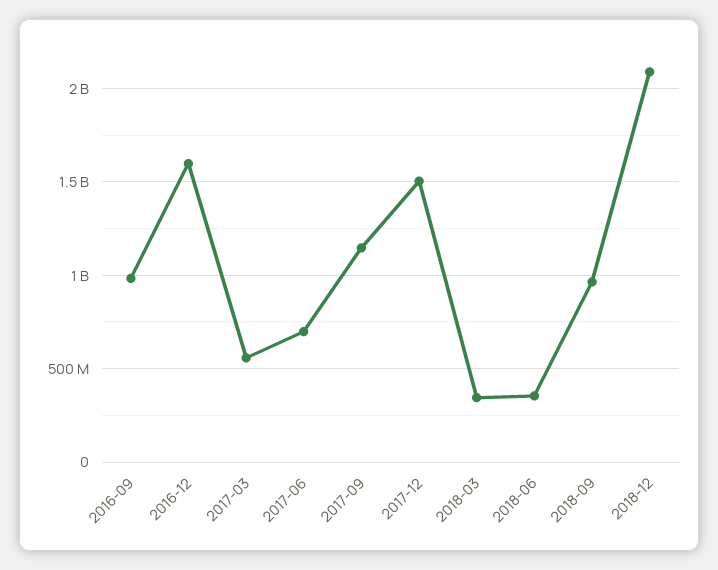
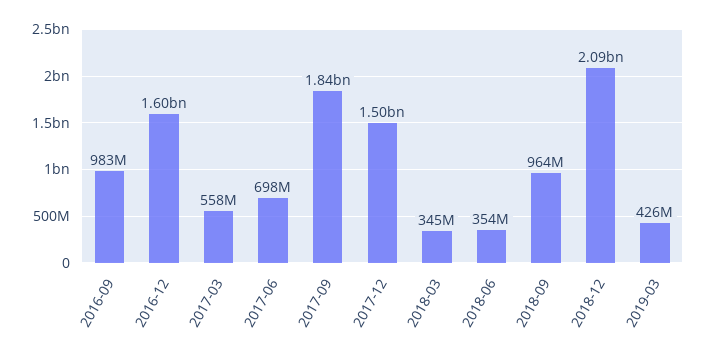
2017-09: 1150000000 -> 1840000000
2019-03: none -> 426000000

